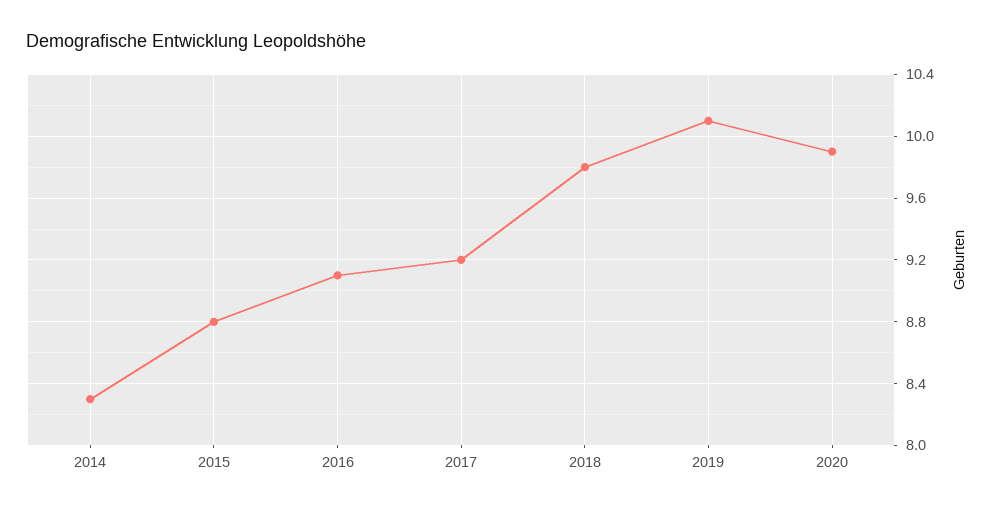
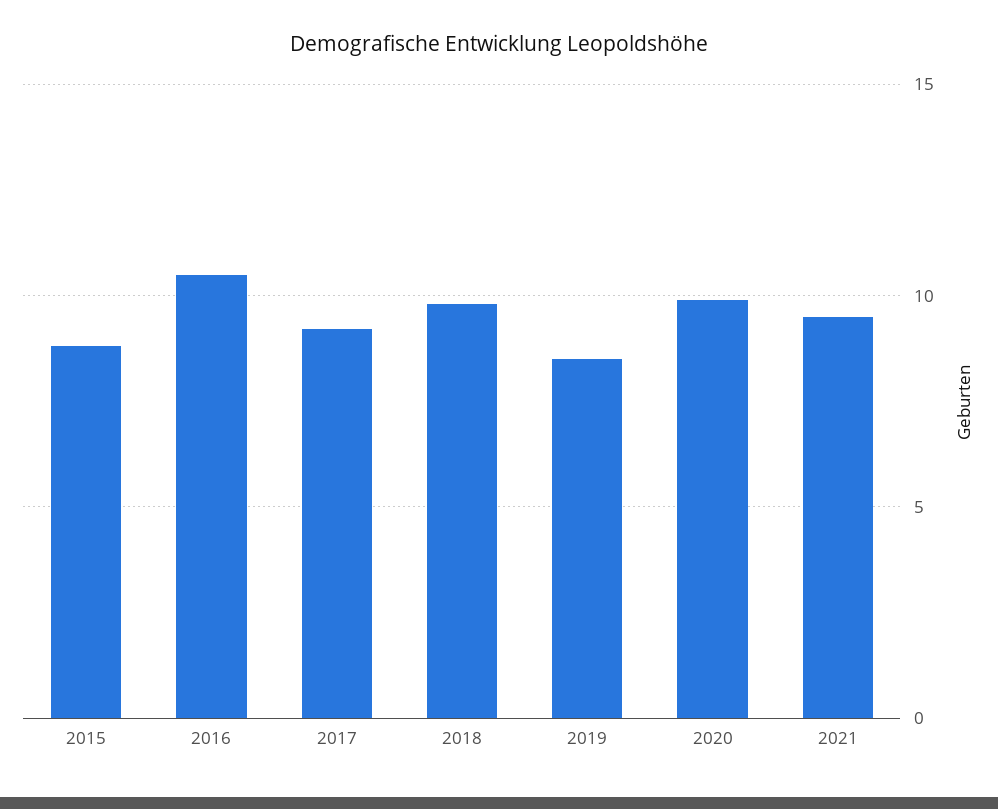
2014: 8.3 -> none
2016: 9.1 -> 10.5
2019: 10.1 -> 8.5
2021: none -> 9.5

